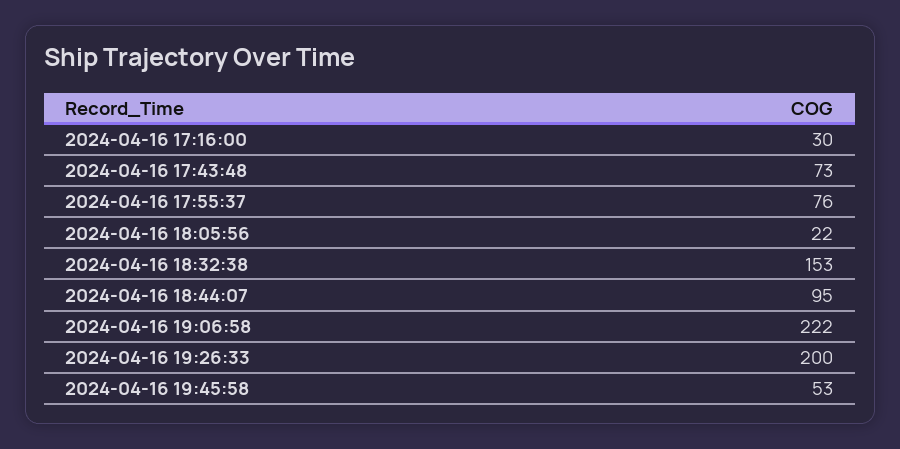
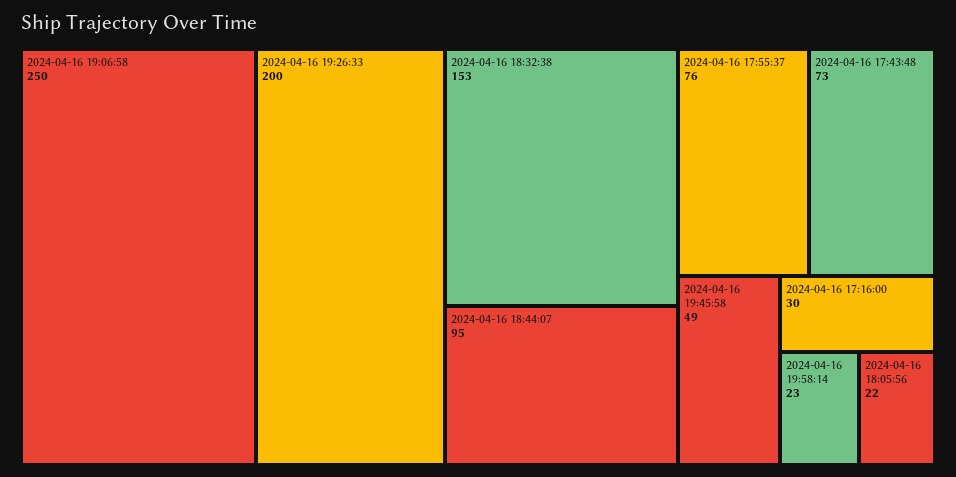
2024-04-16 19:06:58: 222 -> 250
2024-04-16 19:45:58: 53 -> 49
2024-04-16 19:58:14: none -> 23

